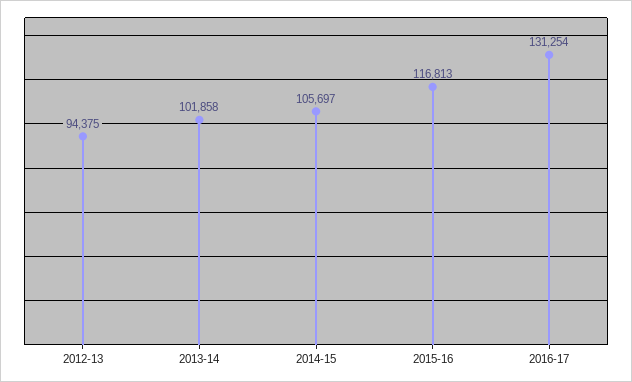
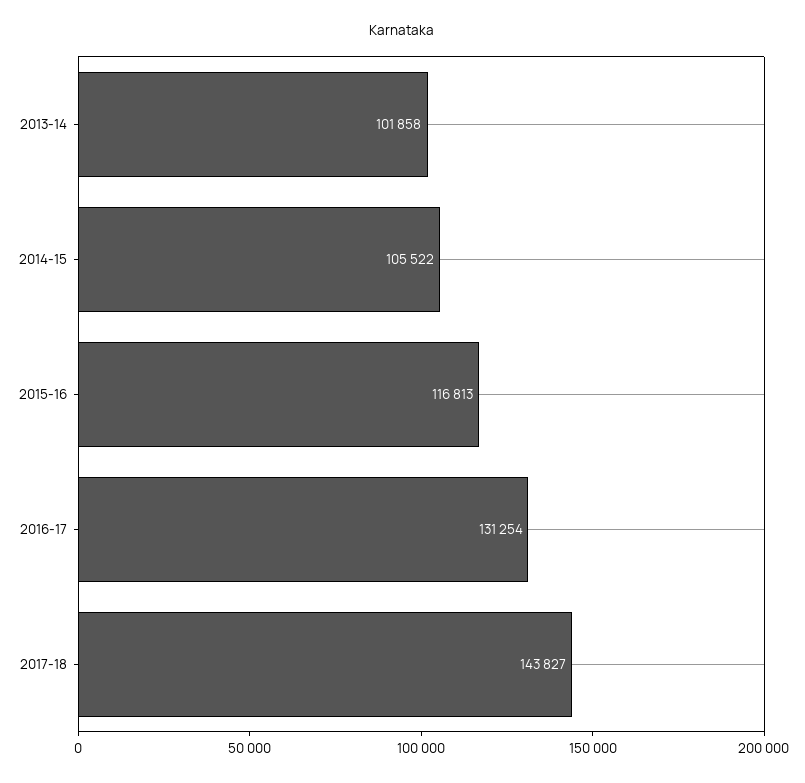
2012-13: 94375 -> none
2014-15: 105697 -> 105522
2017-18: none -> 143827

